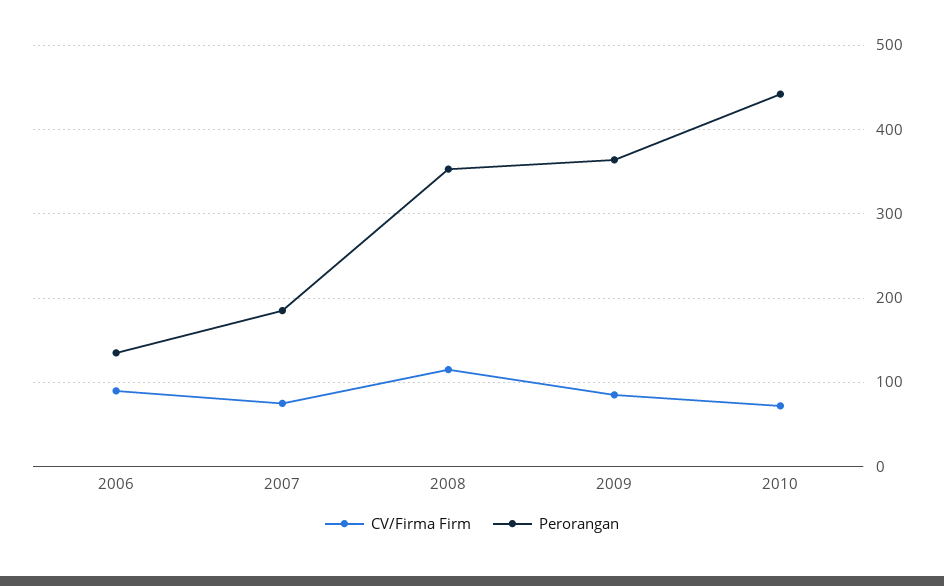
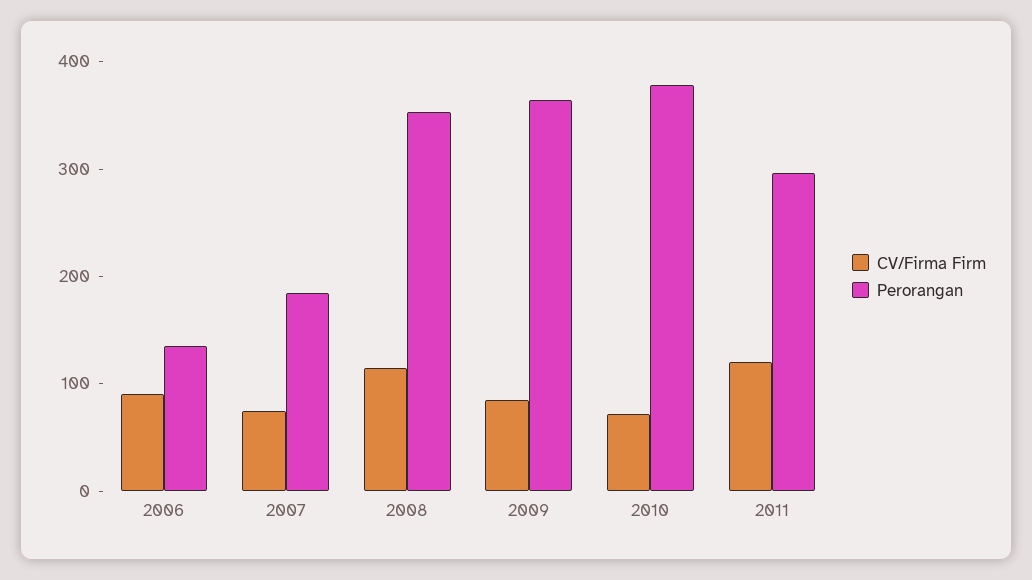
Perorangan, 2010: 440 -> 380
CV/Firma Firm, 2011: none -> 120
Perorangan, 2011: none -> 300

